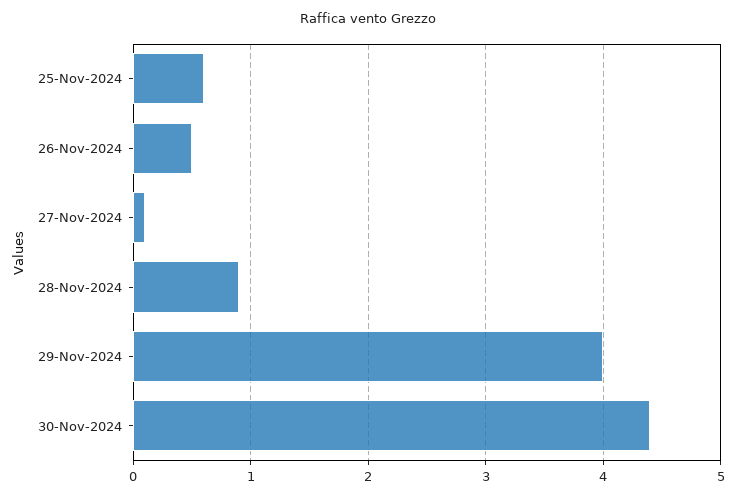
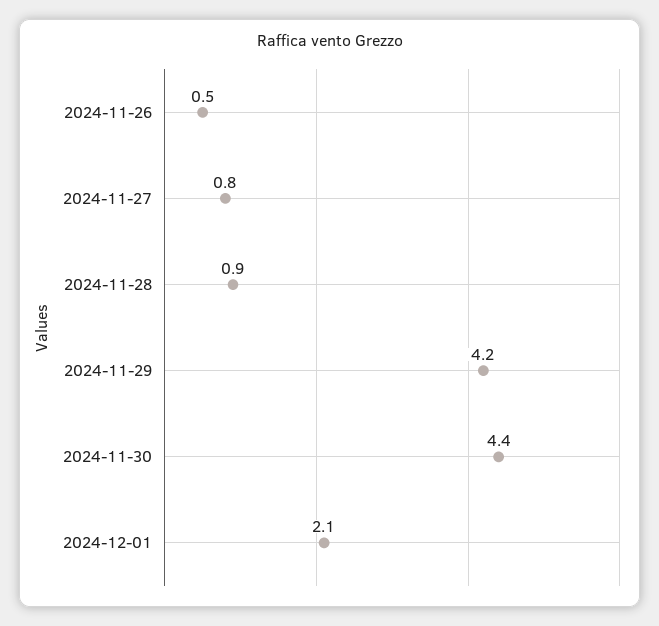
25-Nov-2024: 0.6 -> none
27-Nov-2024: 0.1 -> 0.8
29-Nov-2024: 4 -> 4.2
2024-12-01: none -> 2.1

